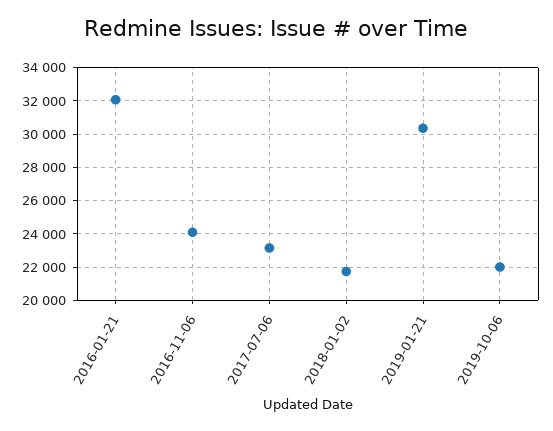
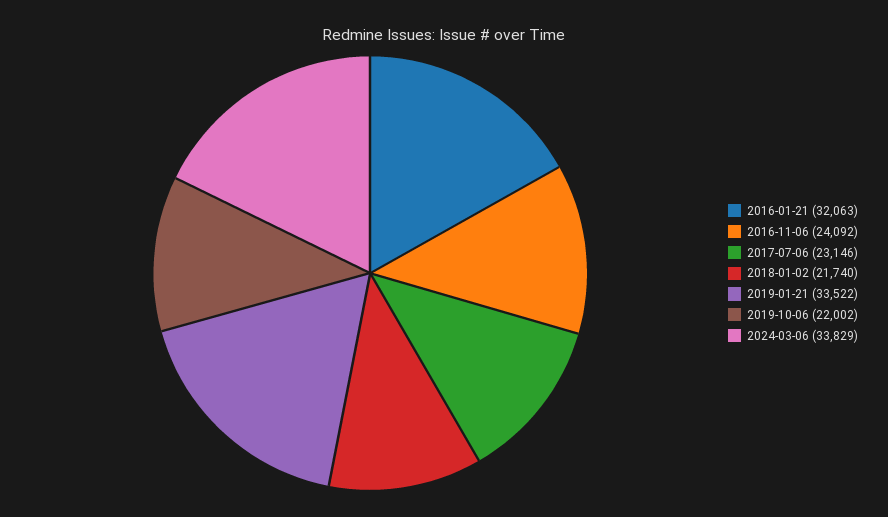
2019-01-21: 30500 -> 33522
2024-03-06: none -> 33829

